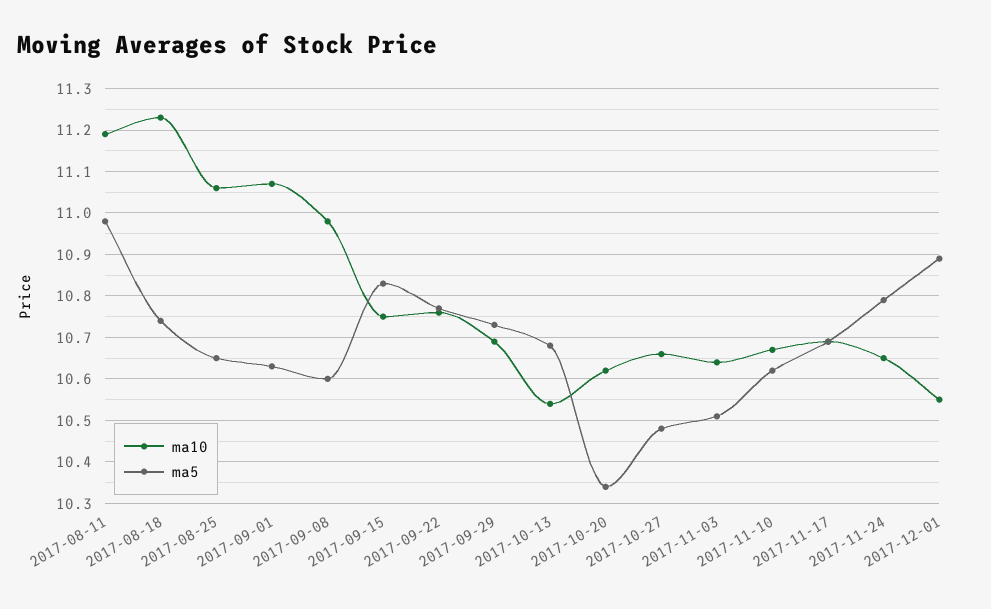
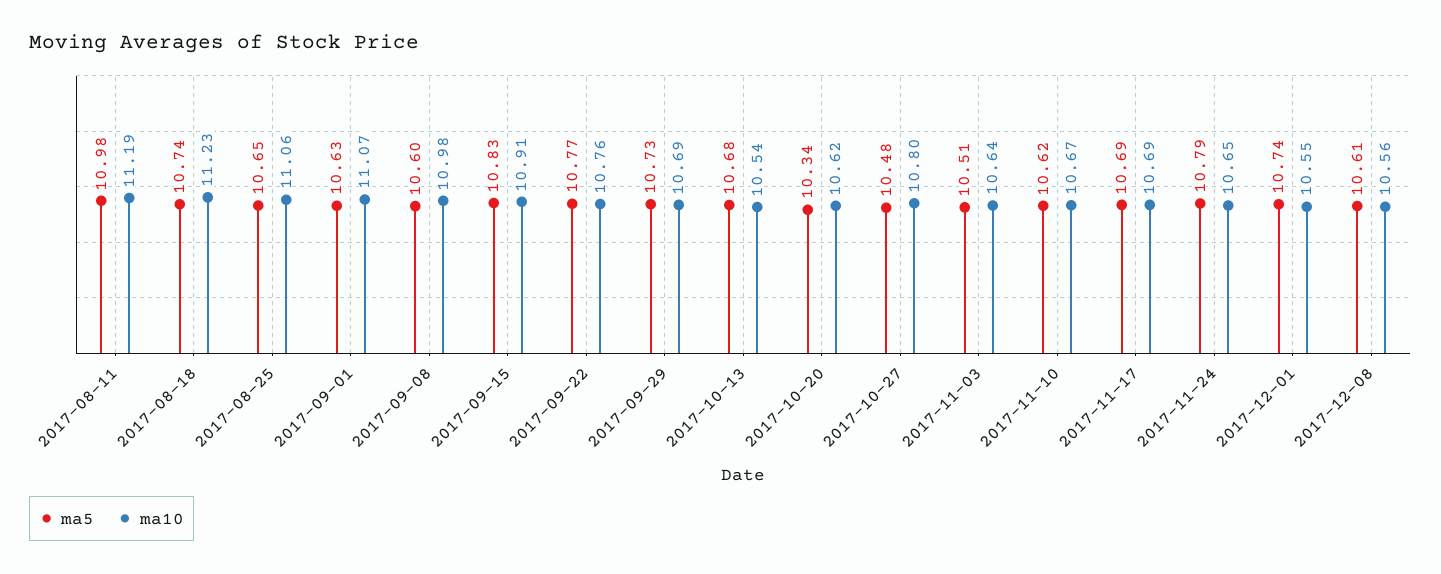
ma10, 2017-09-15: 10.75 -> 10.91
ma10, 2017-10-27: 10.65 -> 10.8
ma5, 2017-12-01: 10.9 -> 10.74
ma5, 2017-12-08: none -> 10.61
ma10, 2017-12-08: none -> 10.56

